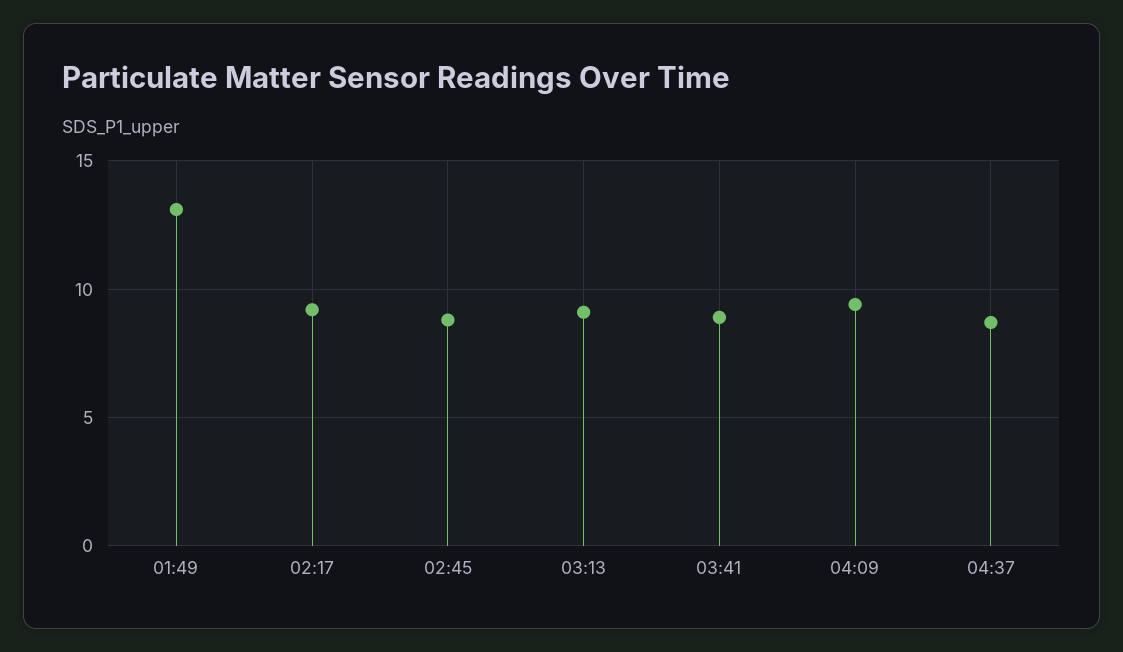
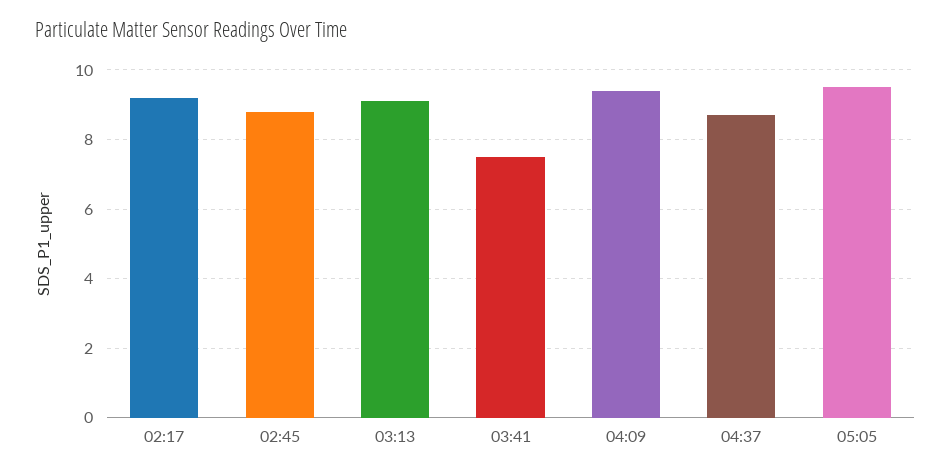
01:49: 13 -> none
03:41: 9 -> 7.5
05:05: none -> 9.5

